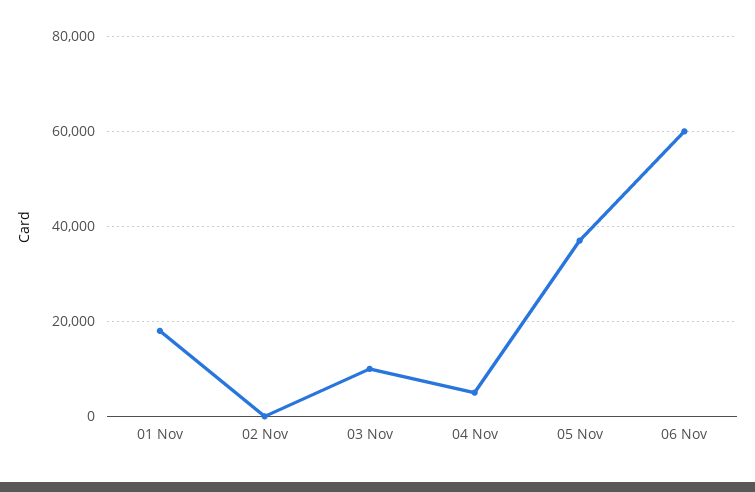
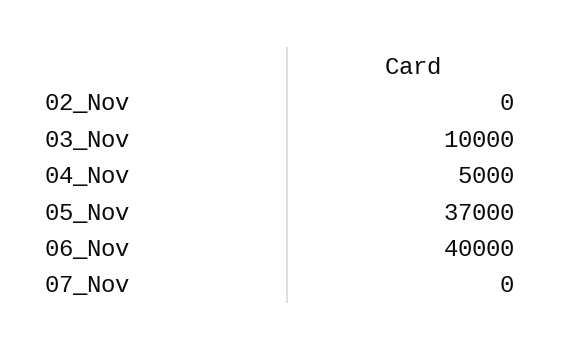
01 Nov: 18000 -> none
06 Nov: 60000 -> 40000
07_Nov: none -> 0

